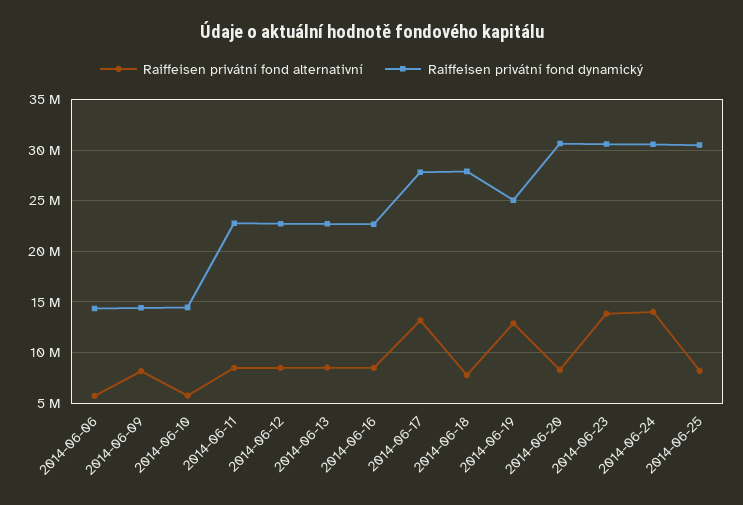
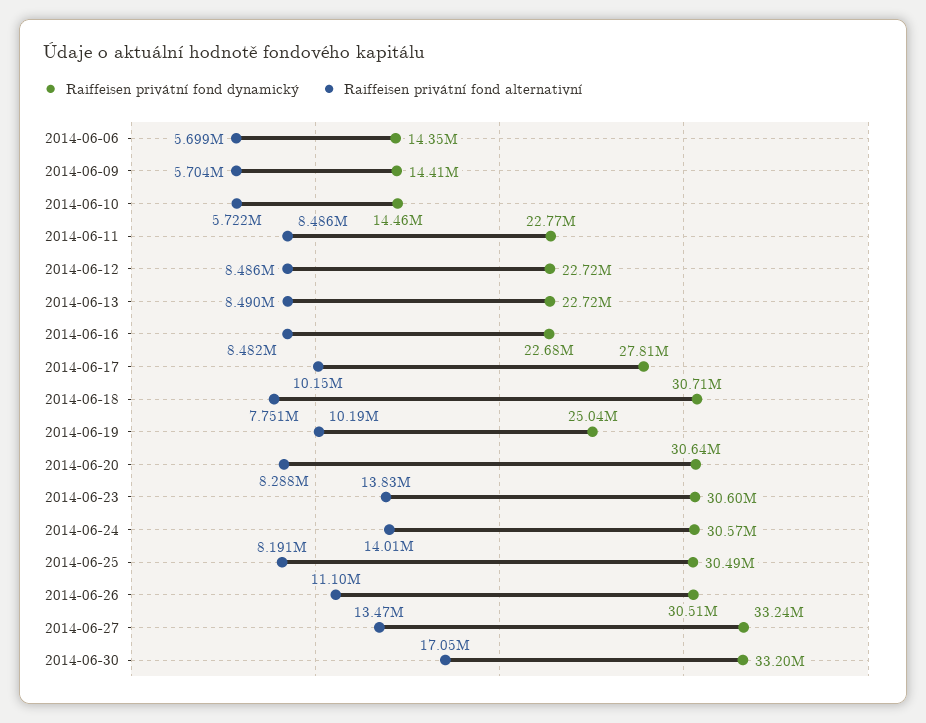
Raiffeisen privátní fond alternativní, 2014-06-09: 8000000 -> 5704000
Raiffeisen privátní fond alternativní, 2014-06-17: 13000000 -> 10150000
Raiffeisen privátní fond dynamický, 2014-06-18: 28000000 -> 30710000
Raiffeisen privátní fond alternativní, 2014-06-19: 13000000 -> 10190000
Raiffeisen privátní fond dynamický, 2014-06-26: none -> 30510000
Raiffeisen privátní fond alternativní, 2014-06-26: none -> 11100000
Raiffeisen privátní fond dynamický, 2014-06-27: none -> 33240000
Raiffeisen privátní fond alternativní, 2014-06-27: none -> 13470000
Raiffeisen privátní fond dynamický, 2014-06-30: none -> 33200000
Raiffeisen privátní fond alternativní, 2014-06-30: none -> 17050000

